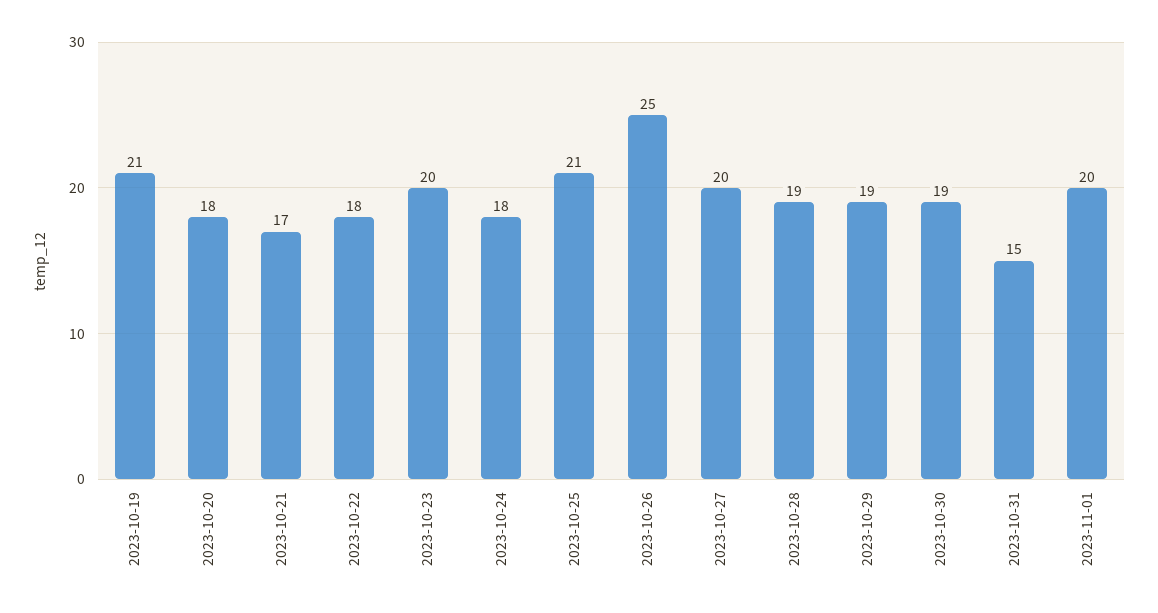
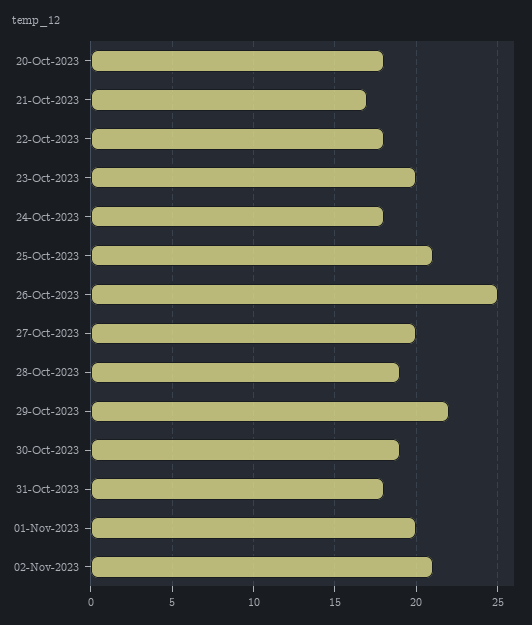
2023-10-19: 21 -> none
2023-10-29: 19 -> 22
2023-10-31: 15 -> 18
02-Nov-2023: none -> 21

